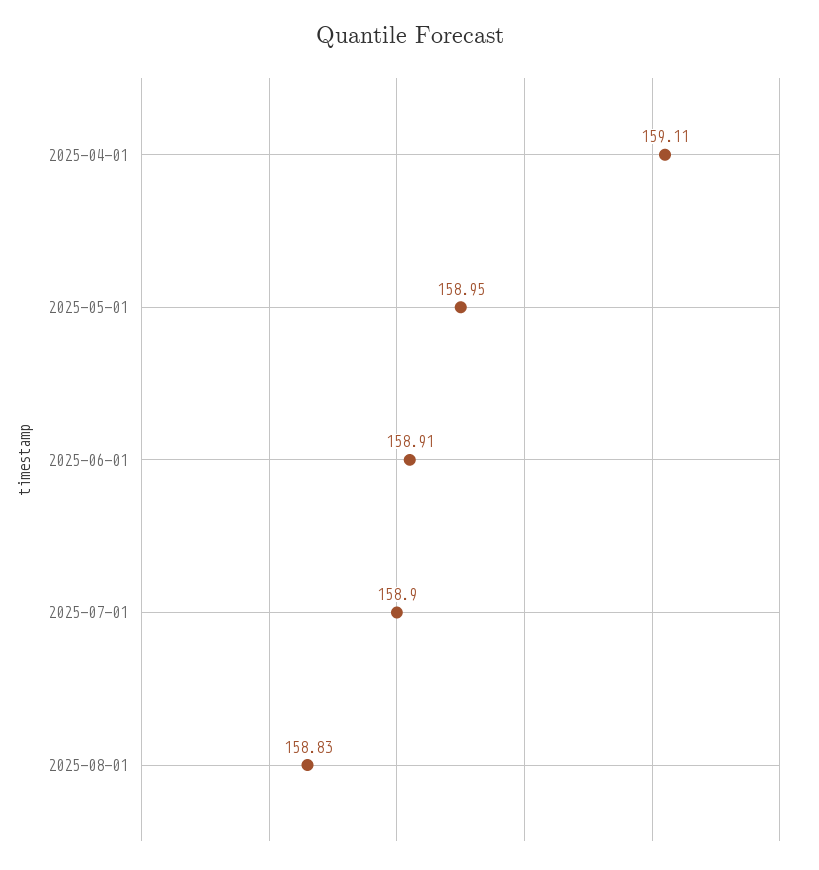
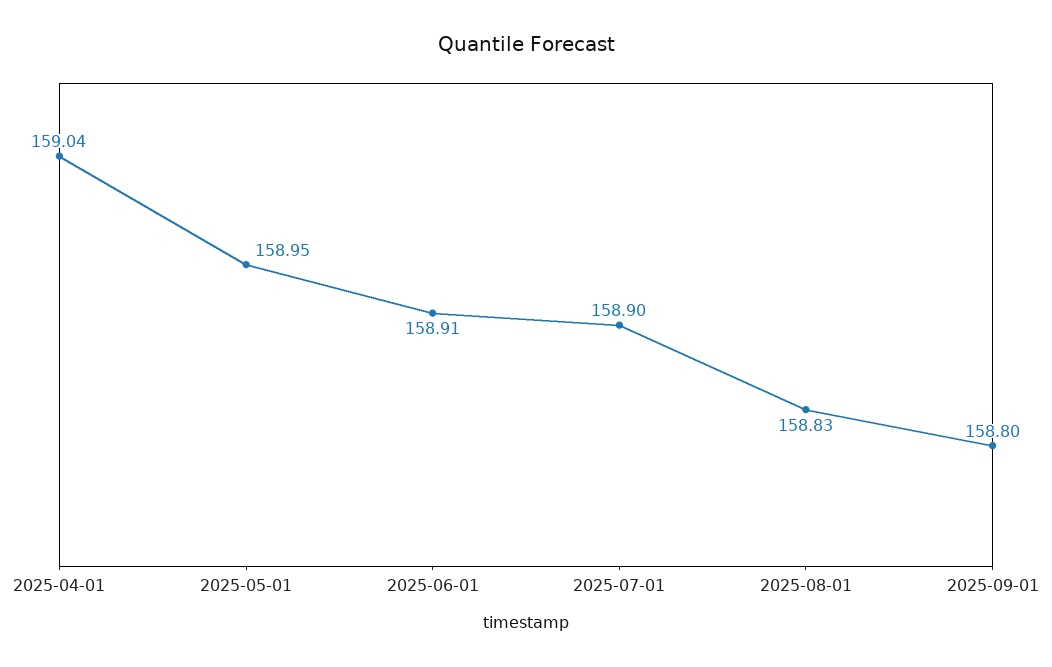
2025-04-01: 159.11 -> 159.04
2025-09-01: none -> 158.8

